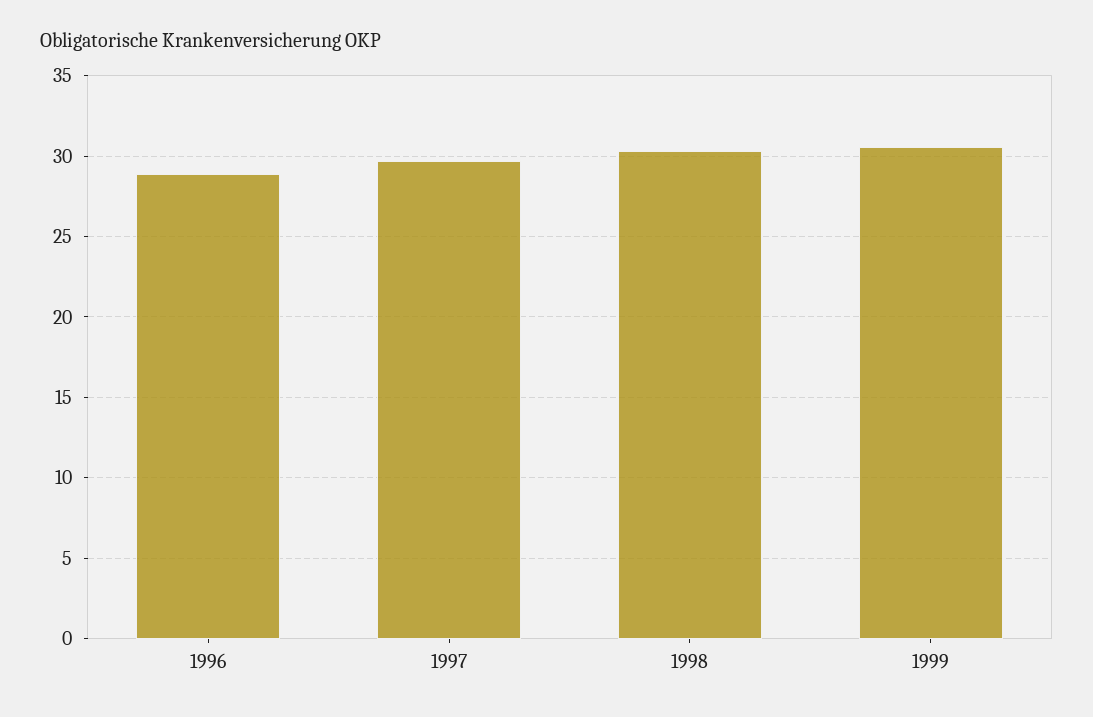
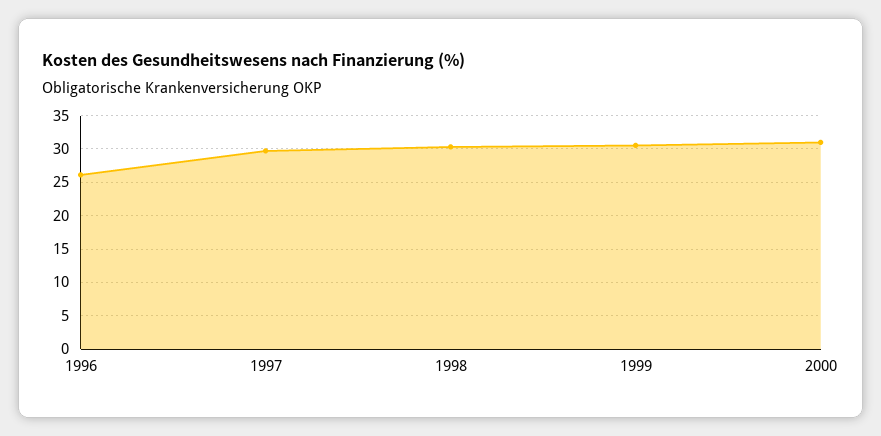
1996: 29 -> 26
2000: none -> 31

